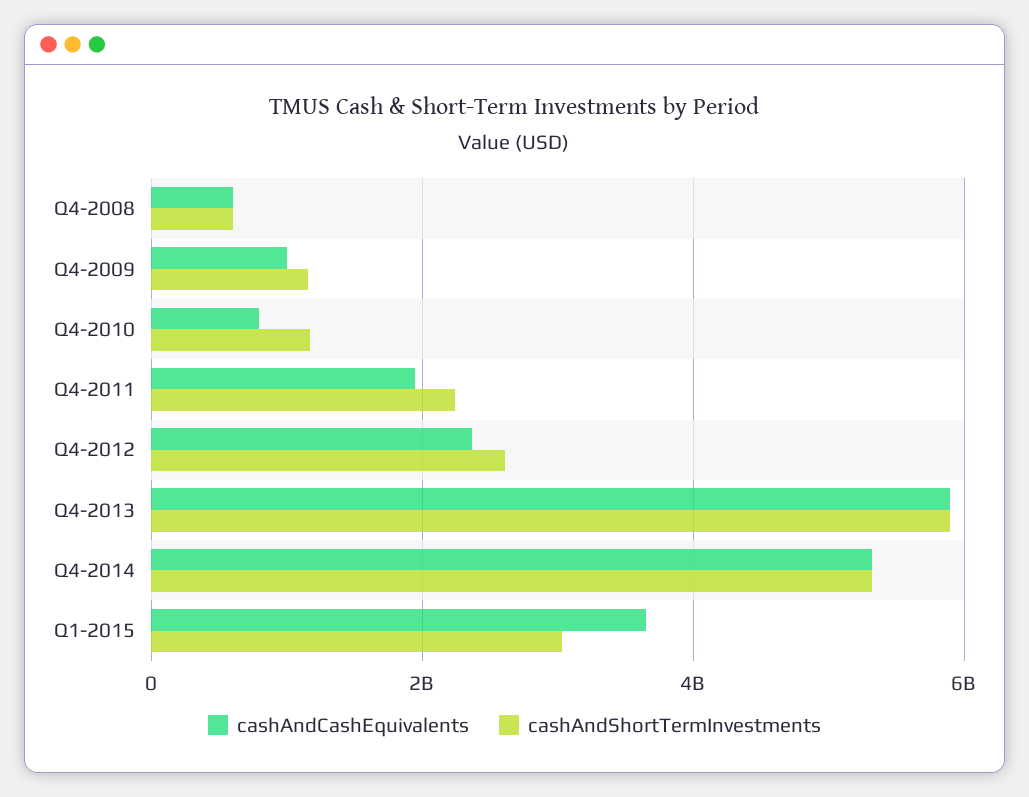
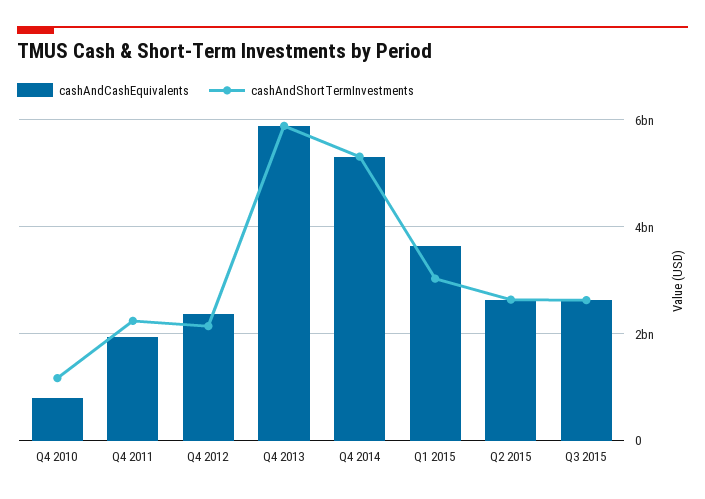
cashAndCashEquivalents, Q4-2008: 600000000 -> none
cashAndShortTermInvestments, Q4-2008: 600000000 -> none
cashAndCashEquivalents, Q4-2009: 1000000000 -> none
cashAndShortTermInvestments, Q4-2009: 1200000000 -> none
cashAndShortTermInvestments, Q4-2012: 2600000000 -> 2200000000
cashAndCashEquivalents, Q2 2015: none -> 2600000000
cashAndShortTermInvestments, Q2 2015: none -> 2600000000
cashAndCashEquivalents, Q3 2015: none -> 2600000000
cashAndShortTermInvestments, Q3 2015: none -> 2600000000

